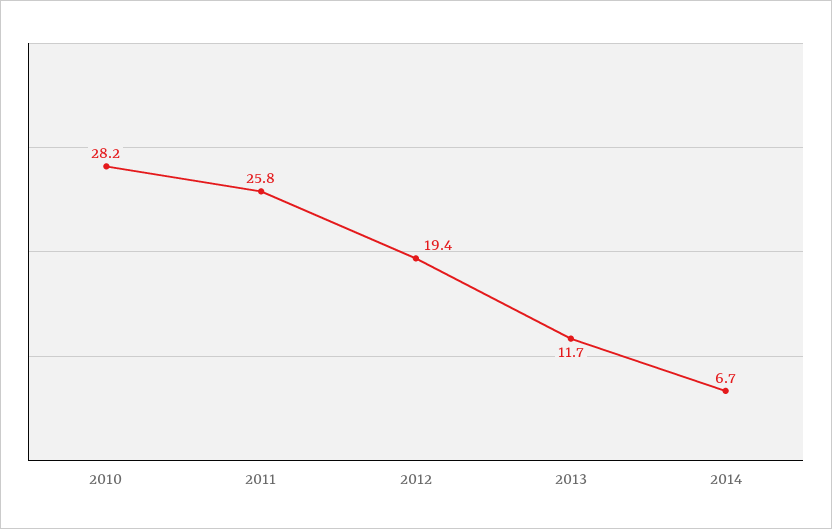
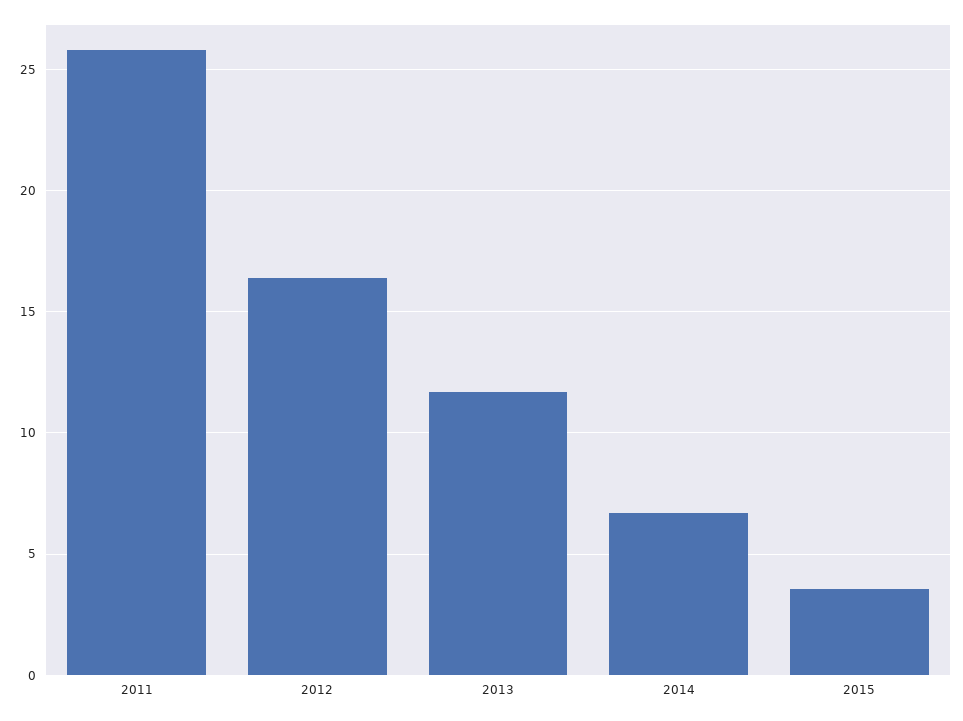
2010: 28.2 -> none
2012: 19.4 -> 16.5
2015: none -> 3.5

